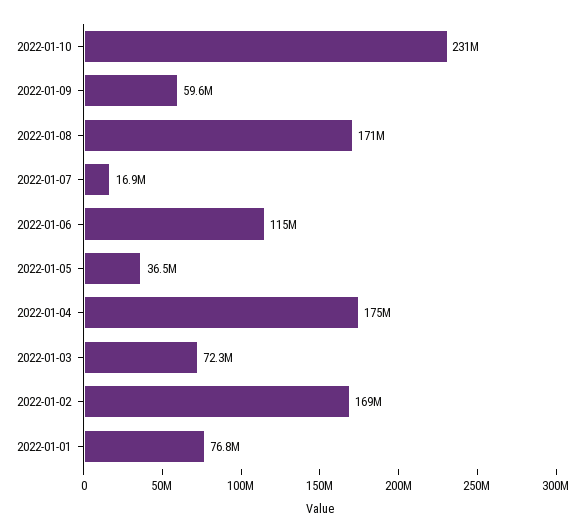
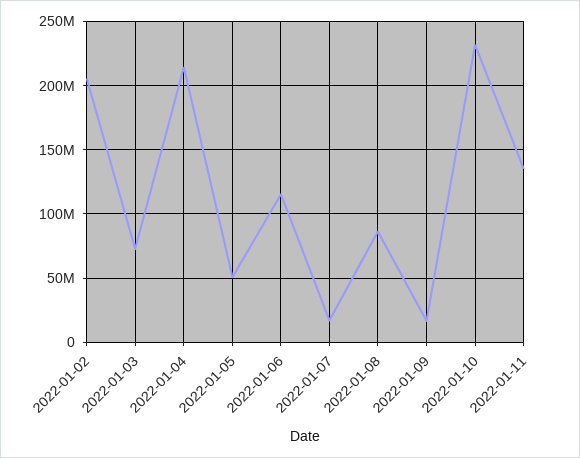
2022-01-09: 59600000 -> 15000000
2022-01-08: 171000000 -> 85000000
2022-01-05: 36500000 -> 50000000
2022-01-04: 175000000 -> 215000000
2022-01-02: 169000000 -> 205000000
2022-01-01: 76800000 -> none
2022-01-11: none -> 135000000

